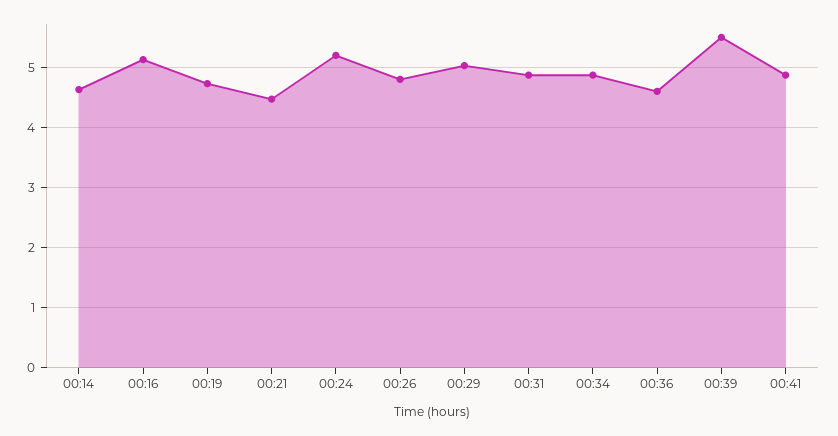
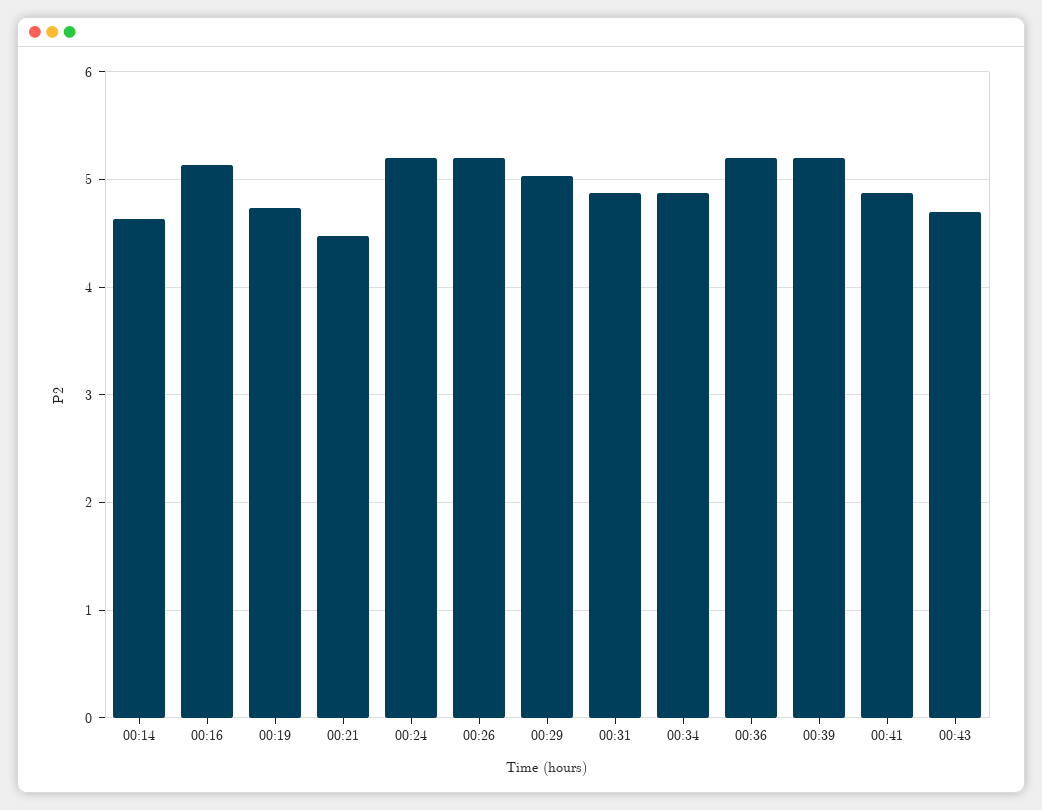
00:26: 4.8 -> 5.2
00:36: 4.6 -> 5.2
00:39: 5.5 -> 5.2
00:43: none -> 4.7

